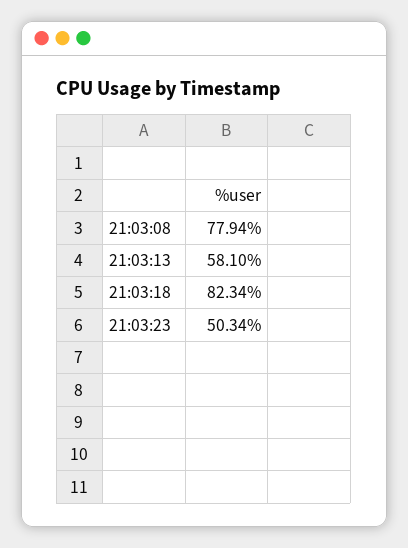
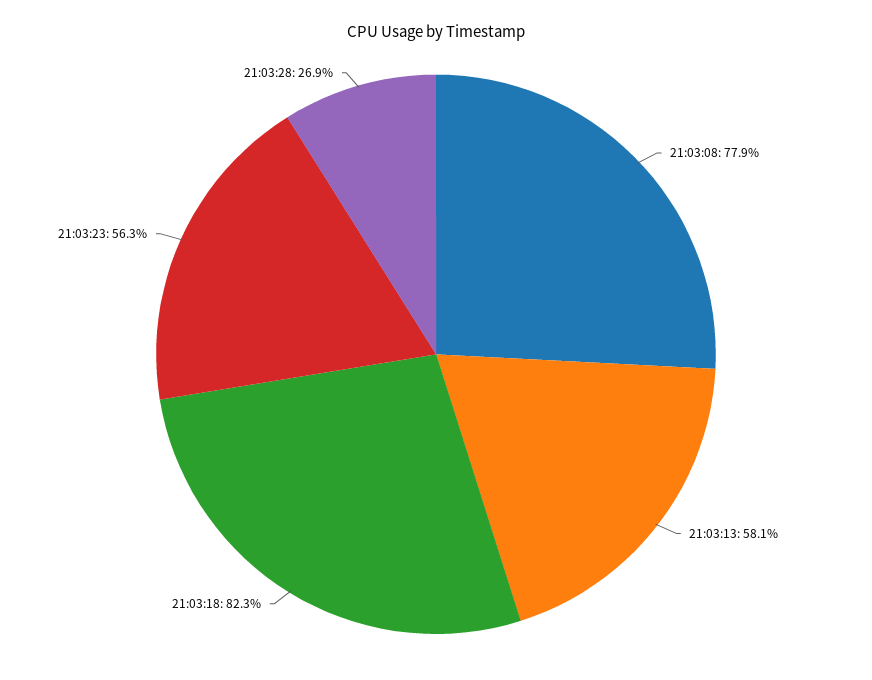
21:03:23: 50.34 -> 56.3
21:03:28: none -> 26.9

